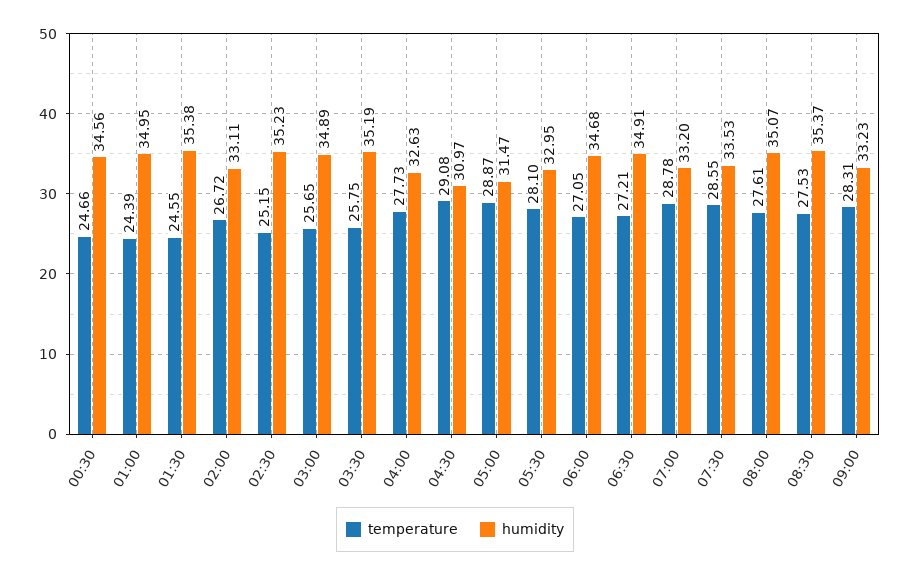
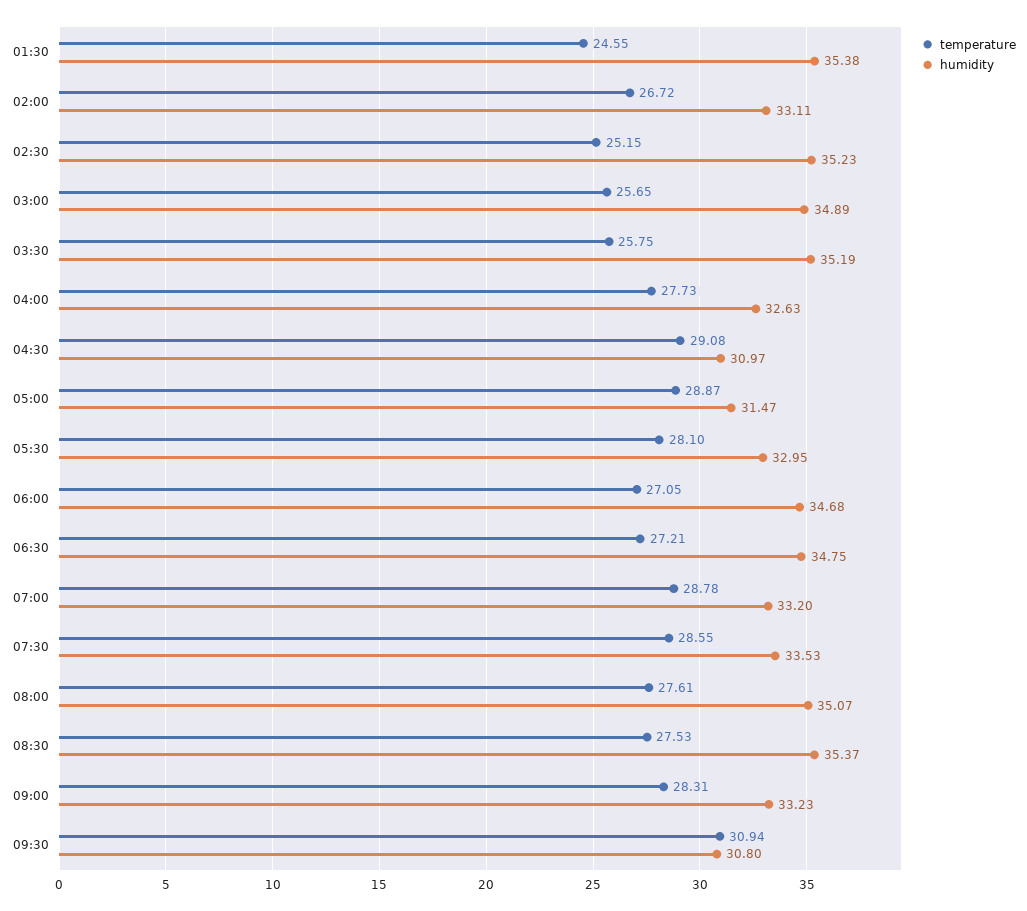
temperature, 00:30: 24.66 -> none
humidity, 00:30: 34.56 -> none
temperature, 01:00: 24.39 -> none
humidity, 01:00: 34.95 -> none
humidity, 06:30: 34.91 -> 34.75
temperature, 09:30: none -> 30.94
humidity, 09:30: none -> 30.8

